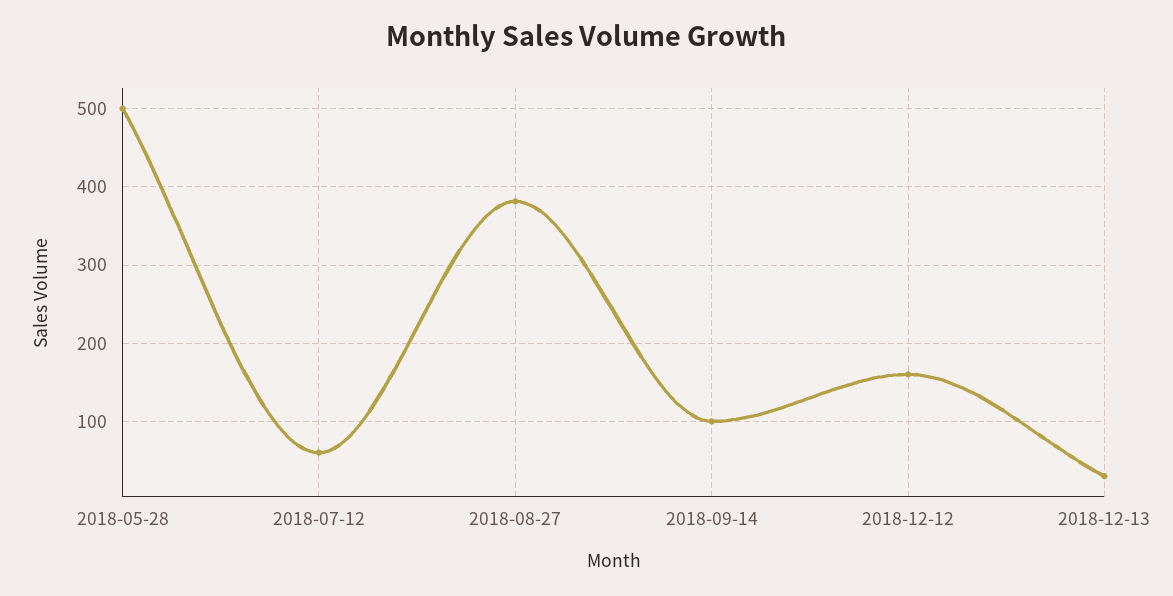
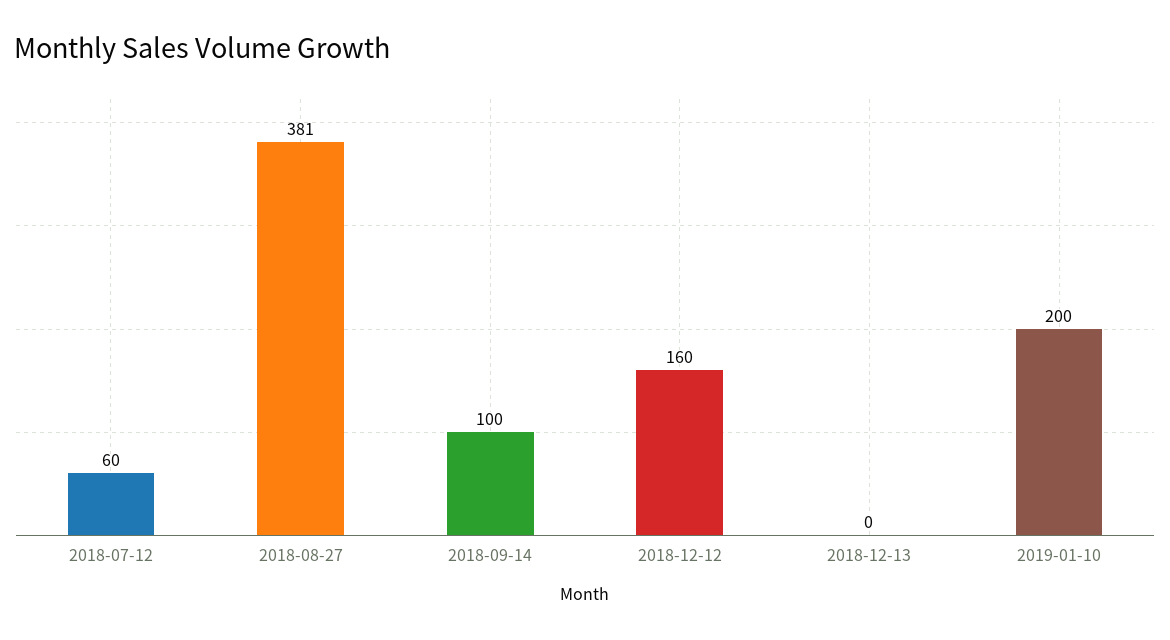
2018-05-28: 500 -> none
2018-12-13: 30 -> 0
2019-01-10: none -> 200

